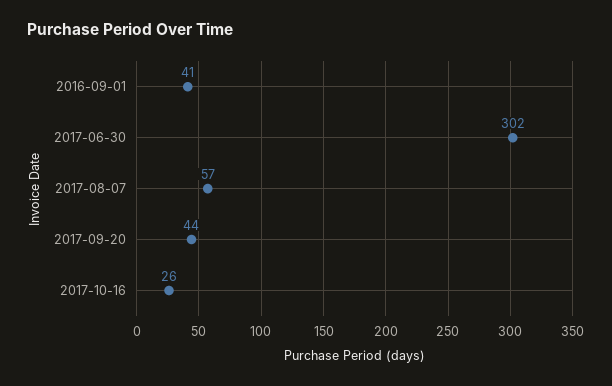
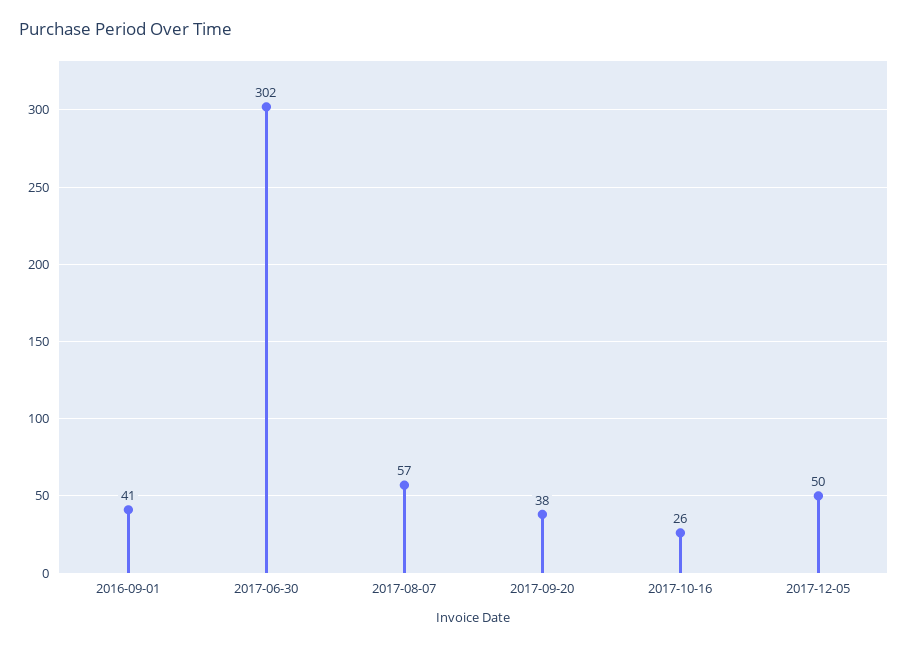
2017-09-20: 44 -> 38
2017-12-05: none -> 50

